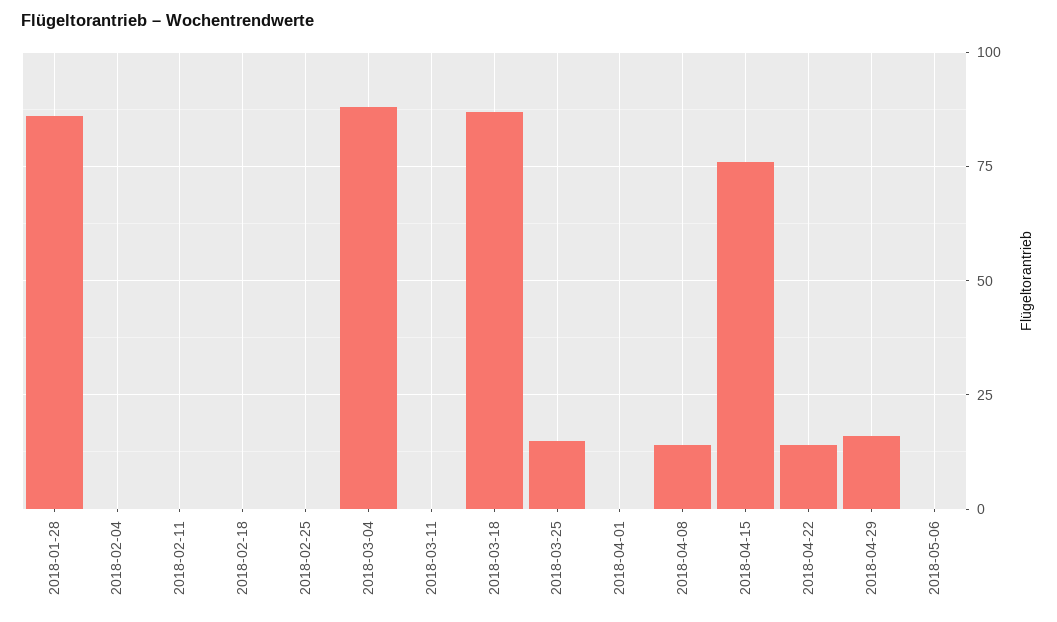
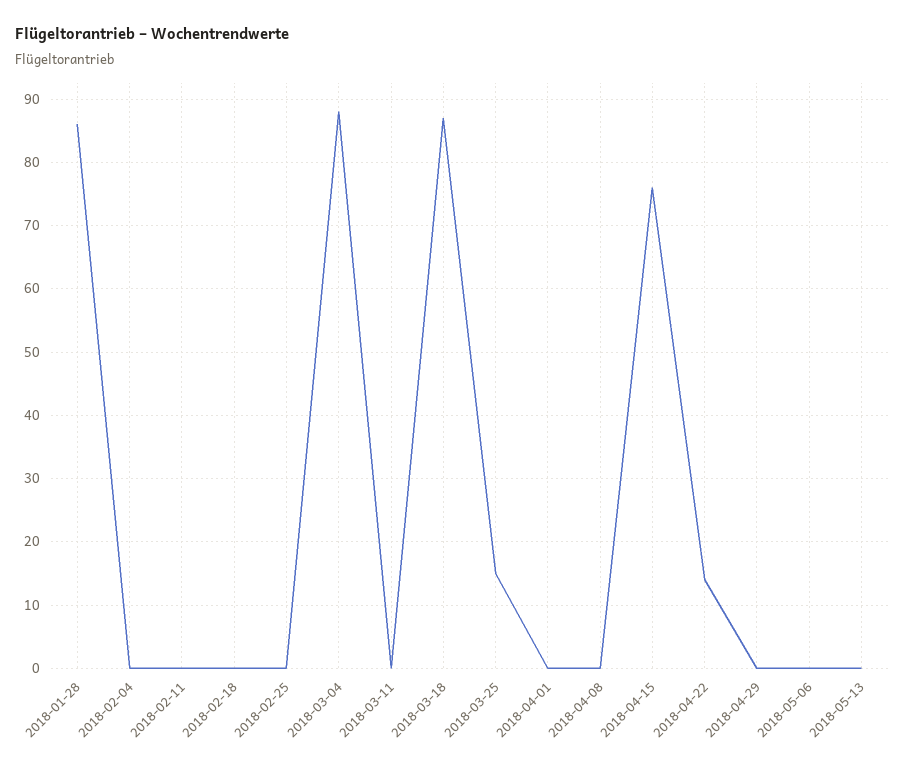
2018-04-08: 15 -> 0
2018-04-29: 15 -> 0
2018-05-13: none -> 0

